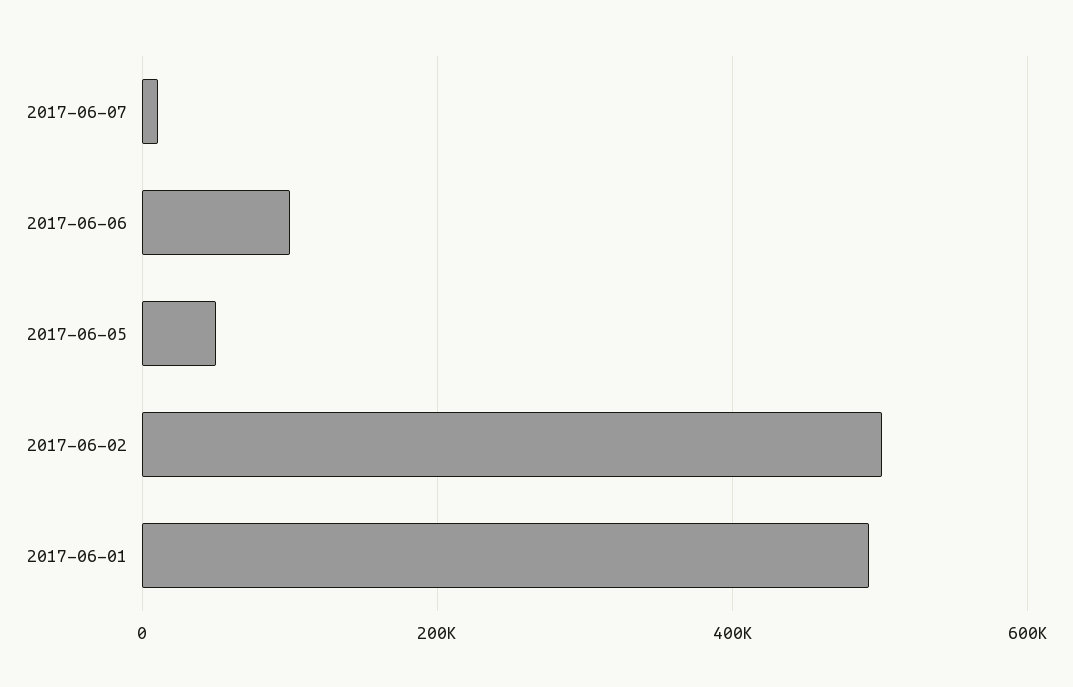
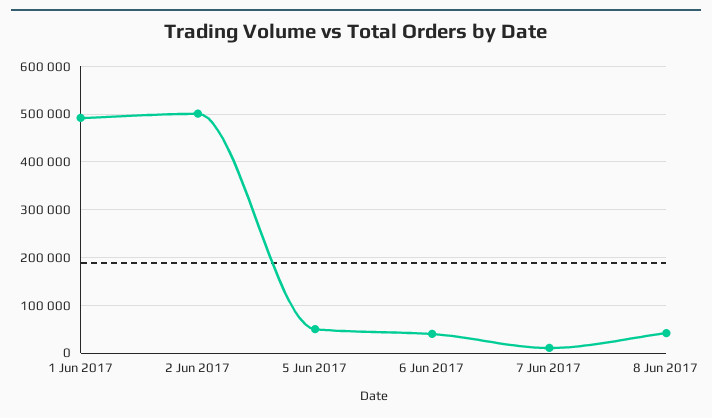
2017-06-06: 100000 -> 40000
8 Jun 2017: none -> 40000

